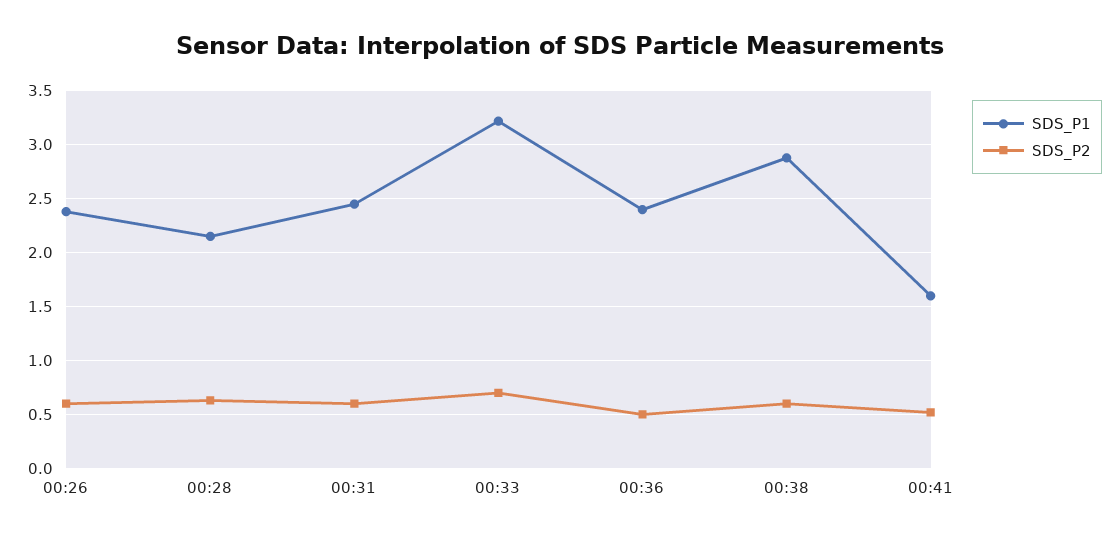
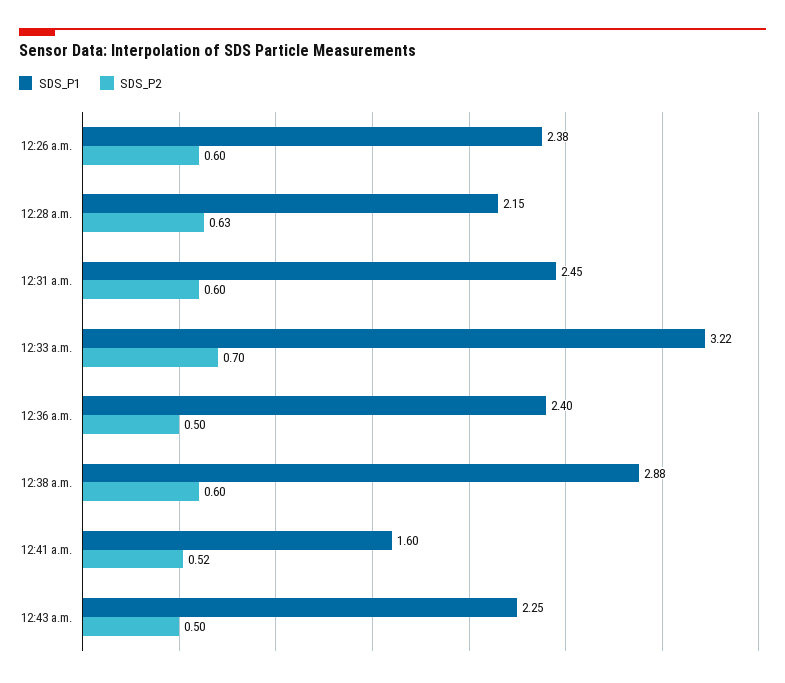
SDS_P1, 12:43 a.m.: none -> 2.25
SDS_P2, 12:43 a.m.: none -> 0.5

